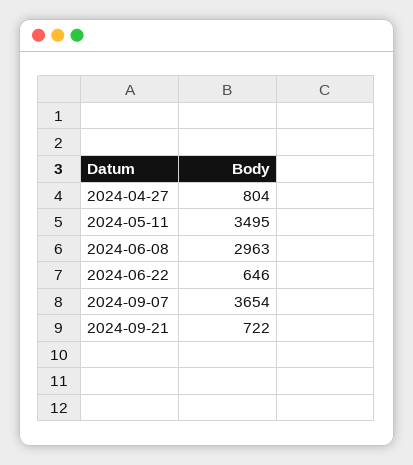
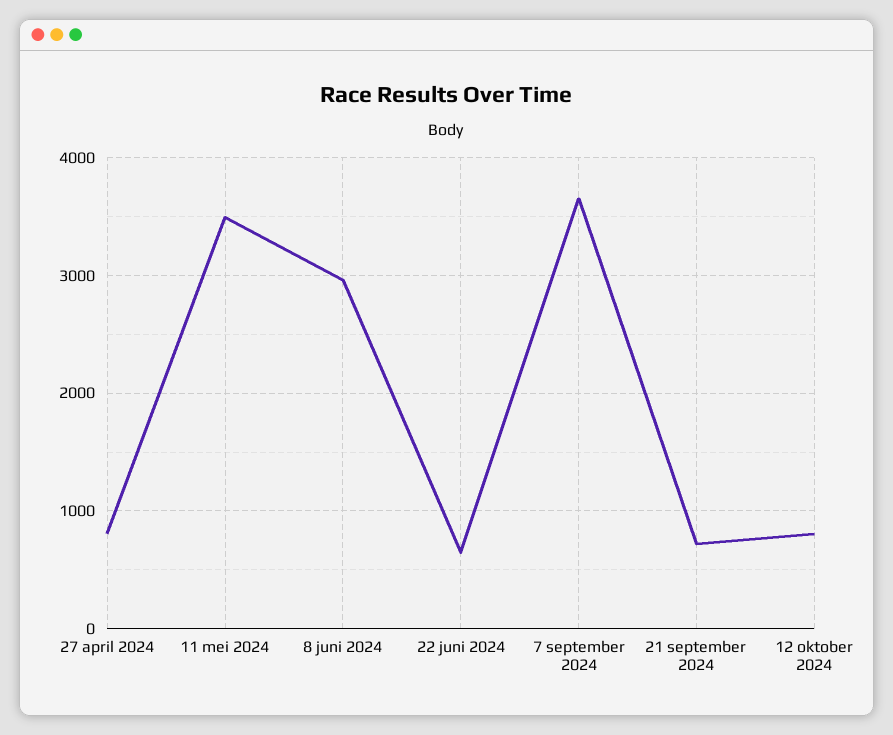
12 oktober 2024: none -> 800

